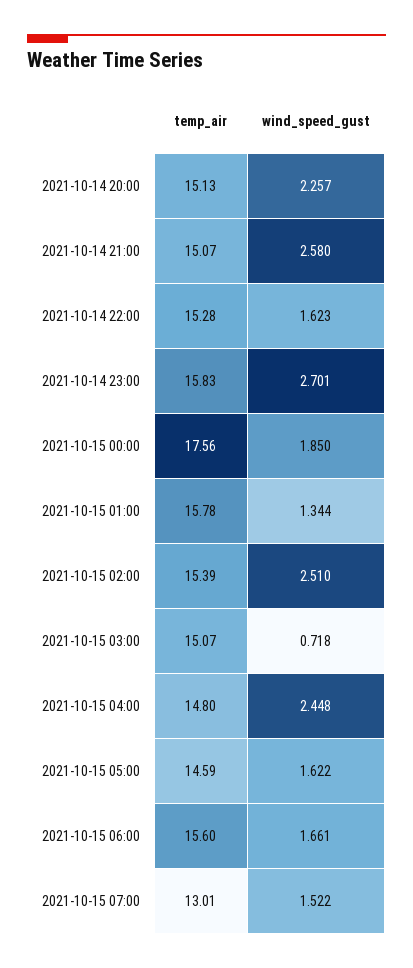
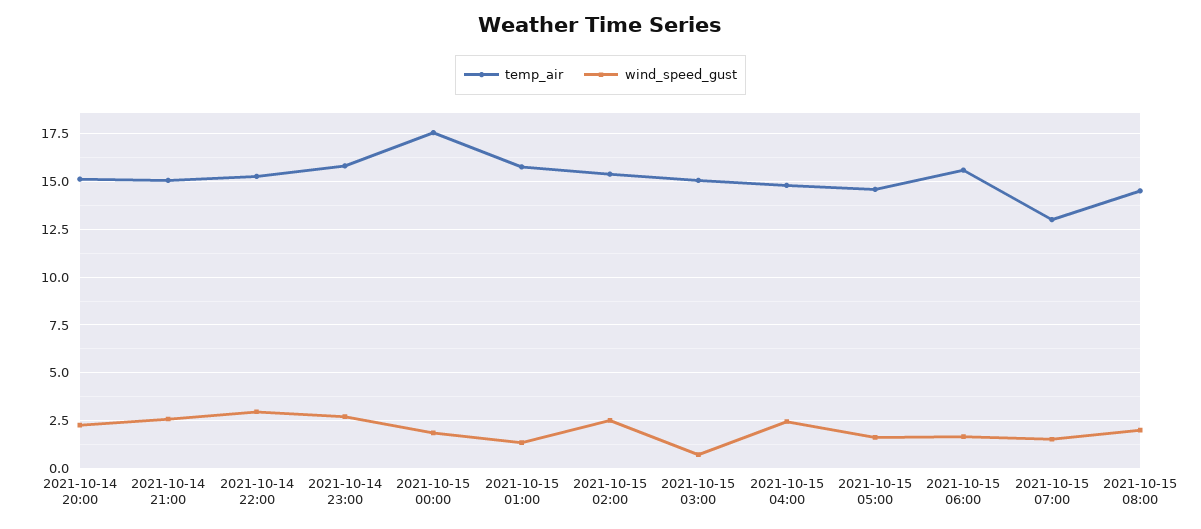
wind_speed_gust, 2021-10-14 22:00: 1.623 -> 3
temp_air, 2021-10-15 08:00: none -> 14.5
wind_speed_gust, 2021-10-15 08:00: none -> 2

